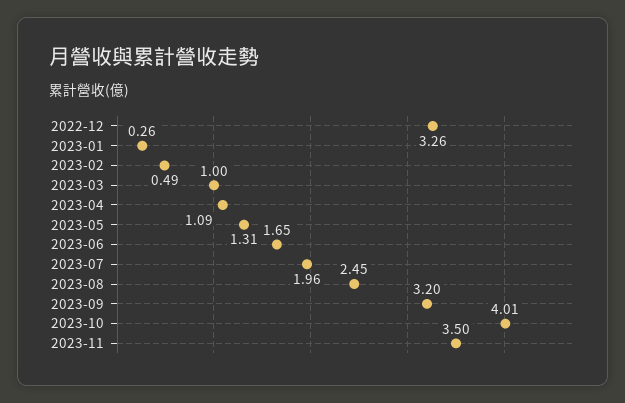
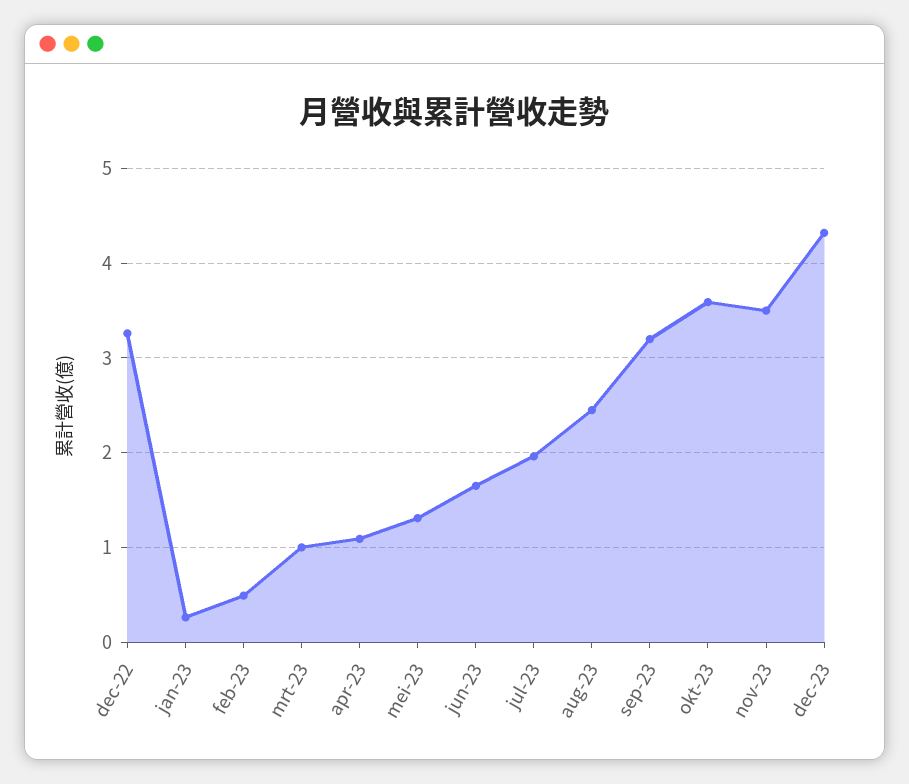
2023-10: 4.01 -> 3.6
dec-23: none -> 4.3

